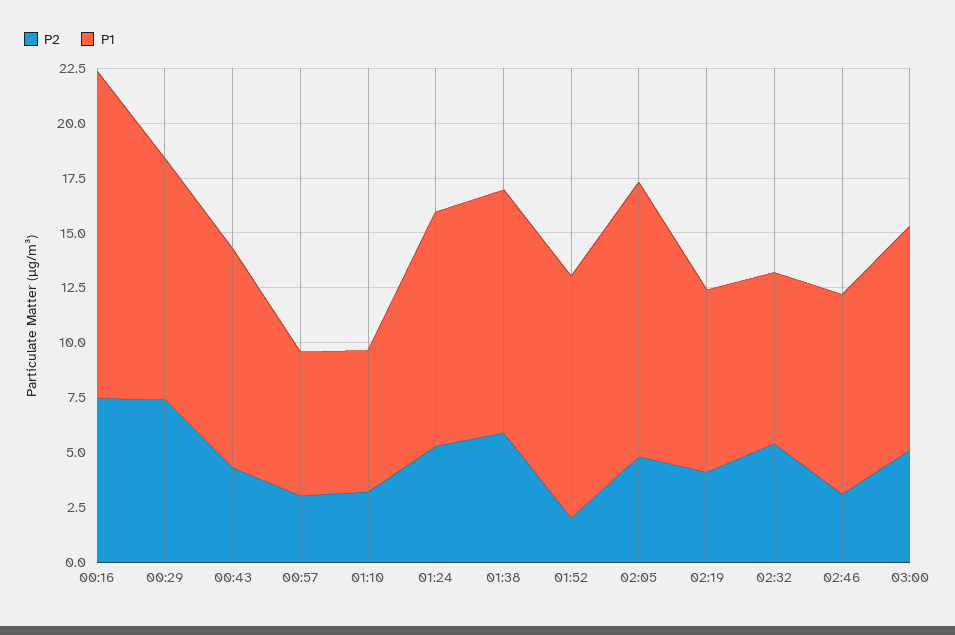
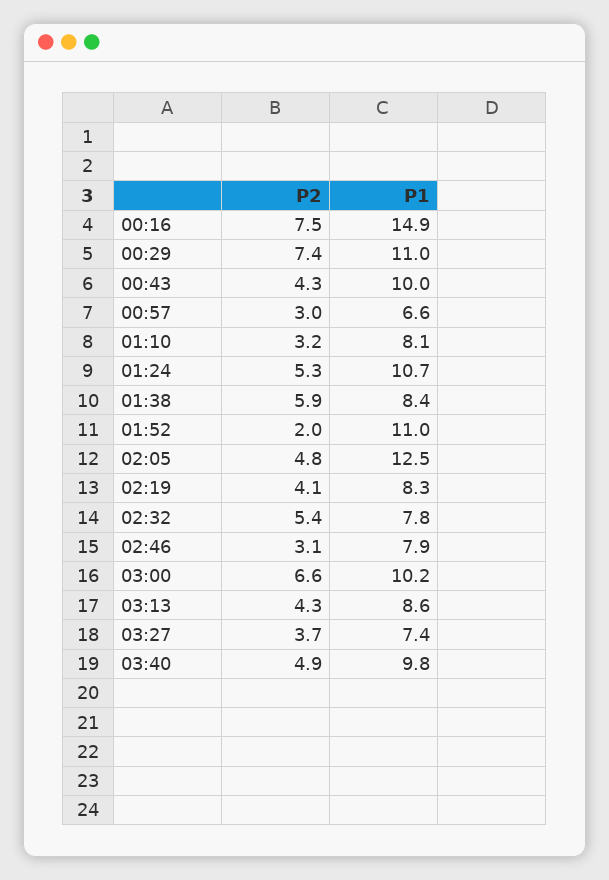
P1, 01:10: 6.5 -> 8.1
P1, 01:38: 11 -> 8.4
P1, 02:46: 9 -> 7.9
P2, 03:00: 5 -> 6.6
P2, 03:13: none -> 4.3
P1, 03:13: none -> 8.6
P2, 03:27: none -> 3.7
P1, 03:27: none -> 7.4
P2, 03:40: none -> 4.9
P1, 03:40: none -> 9.8

